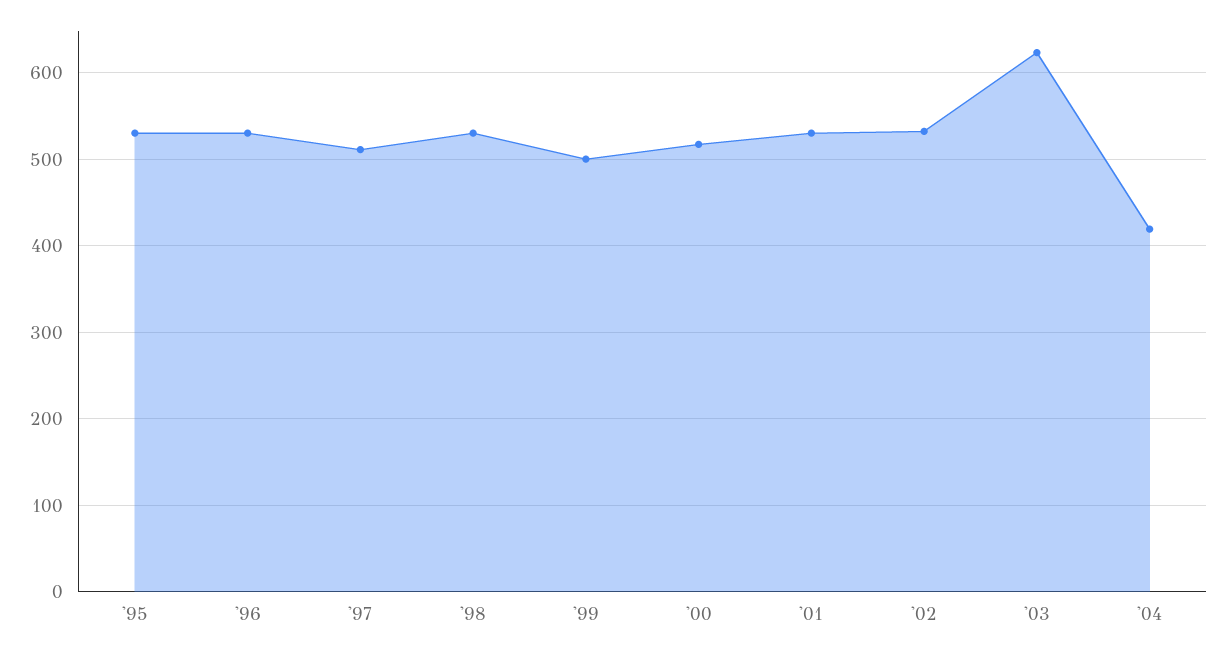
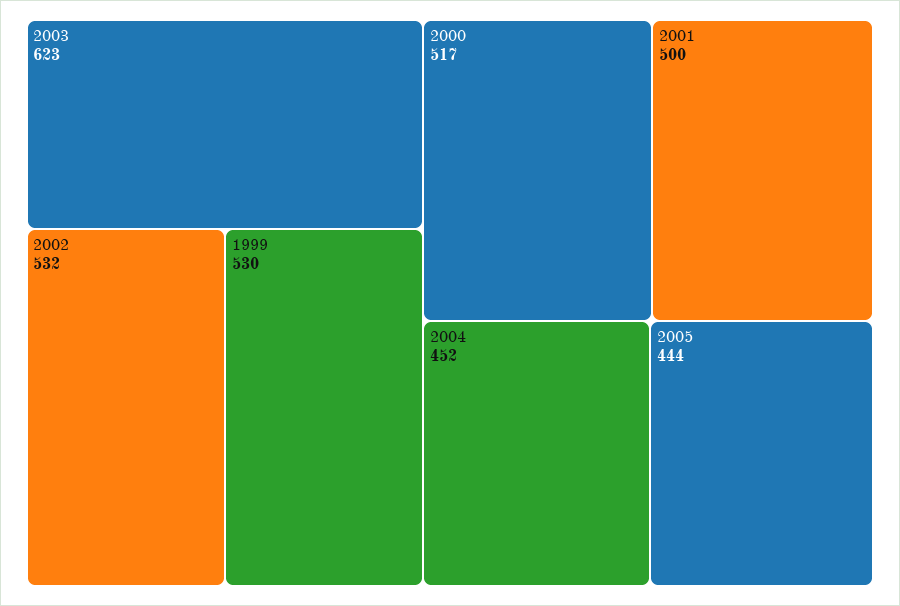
'95: 530 -> none
'96: 530 -> none
'97: 510 -> none
'98: 530 -> none
'99: 500 -> 530
'01: 530 -> 500
'04: 420 -> 452
2005: none -> 444

